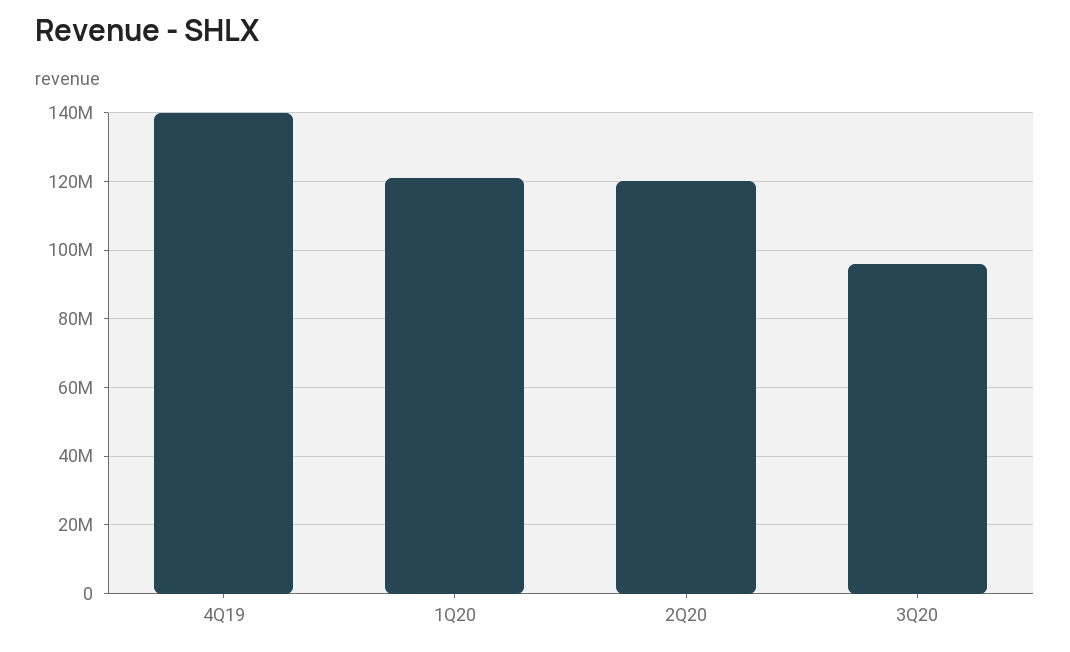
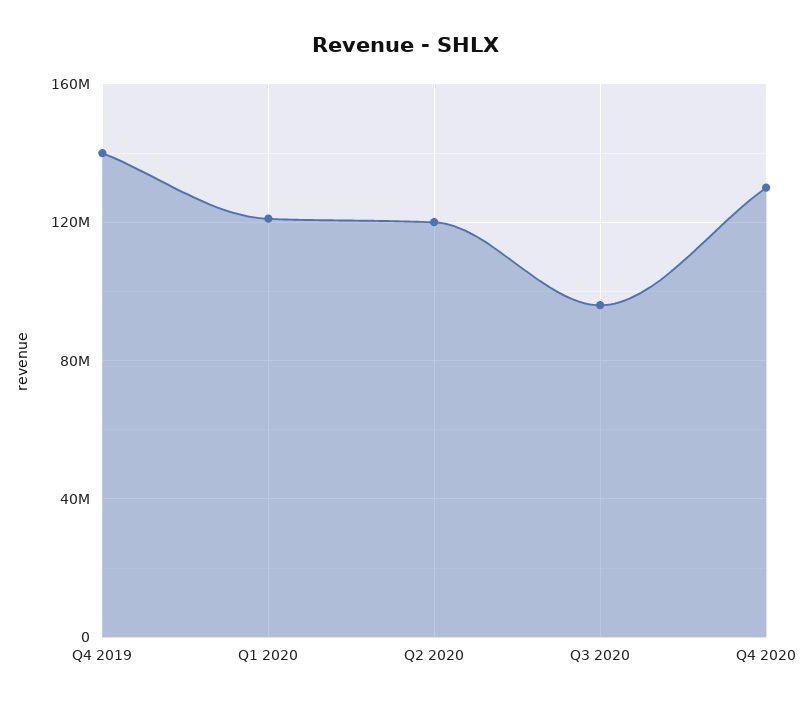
Q4 2020: none -> 130000000

